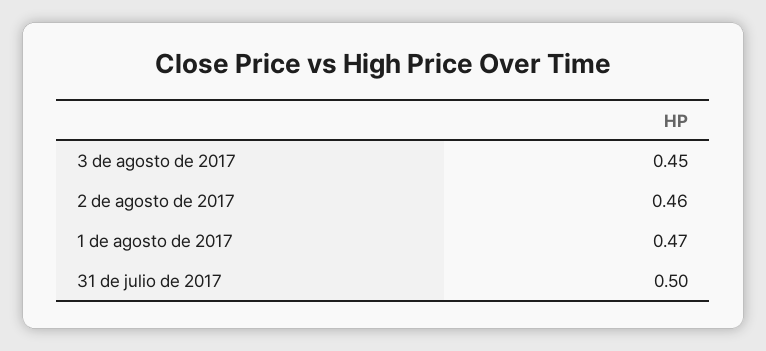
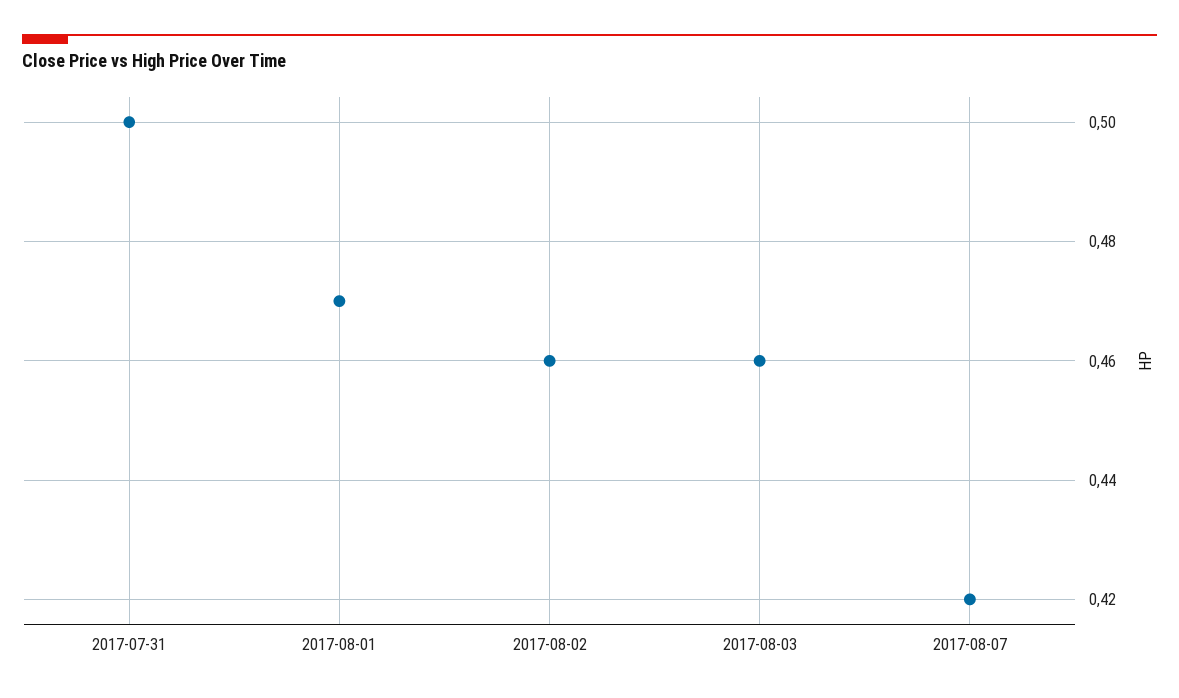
3 de agosto de 2017: 0.45 -> 0.46
2017-08-07: none -> 0.42

